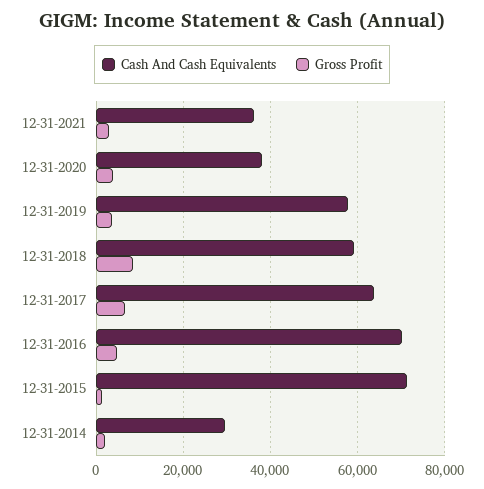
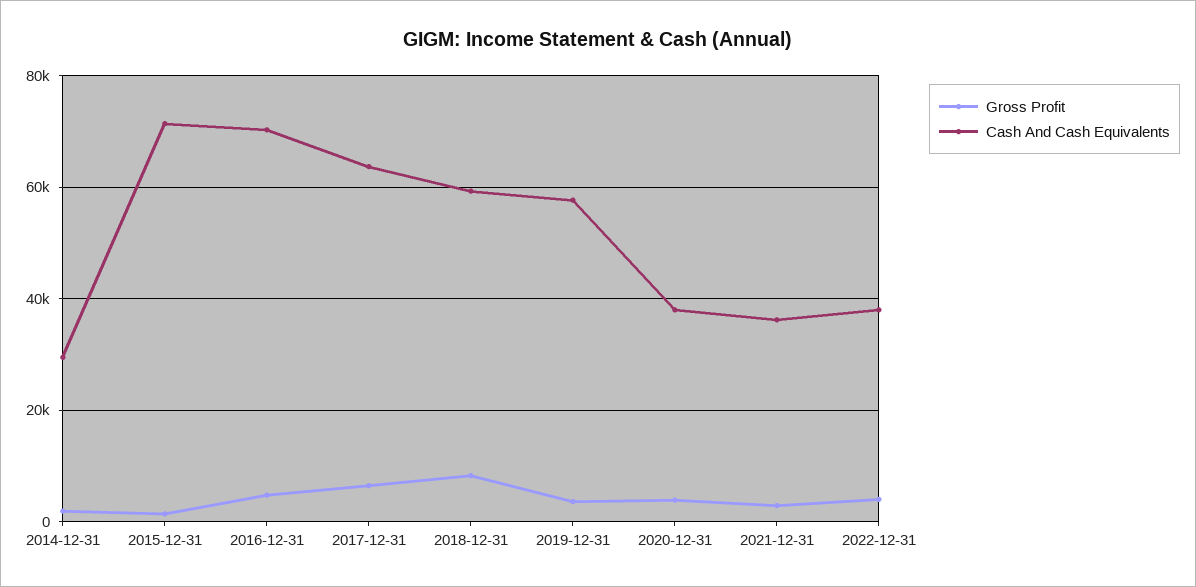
Gross Profit, 2022-12-31: none -> 4000
Cash And Cash Equivalents, 2022-12-31: none -> 38000

